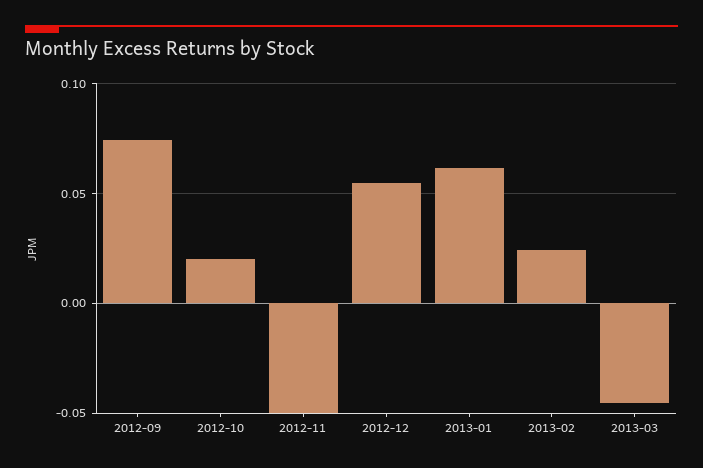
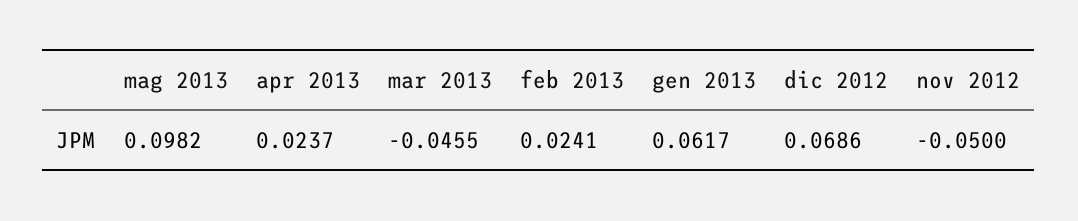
2012-09: 0.075 -> none
2012-10: 0.02 -> none
2012-12: 0.055 -> 0.0686
mag 2013: none -> 0.0982
apr 2013: none -> 0.0237

